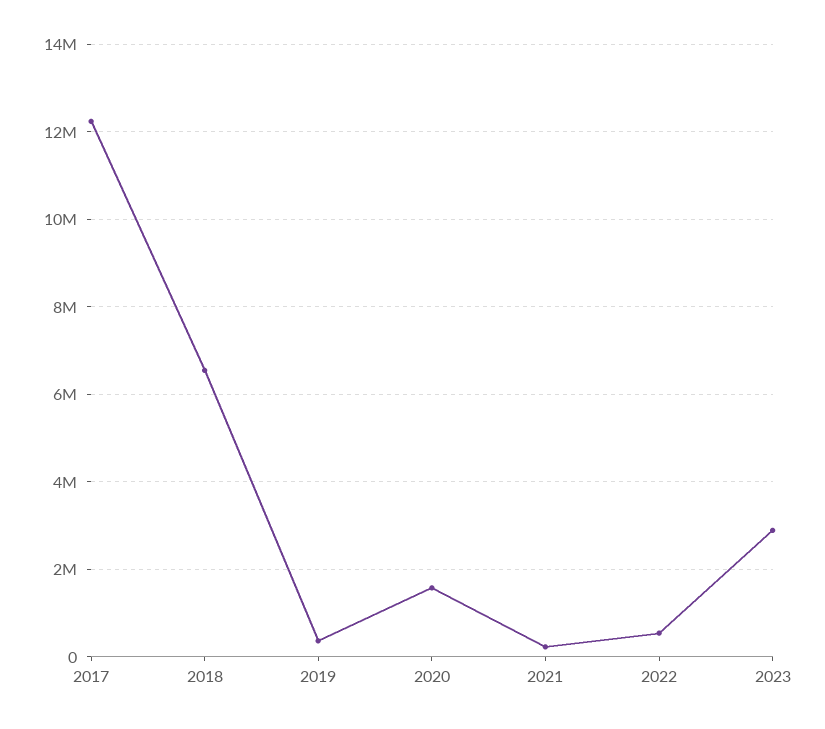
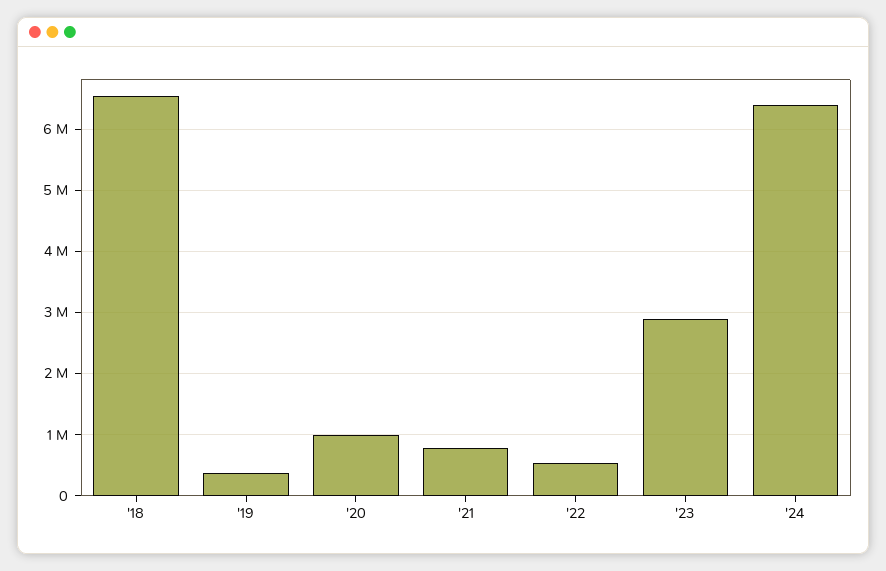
2017: 12200000 -> none
2020: 1600000 -> 1000000
2021: 200000 -> 800000
'24: none -> 6400000

